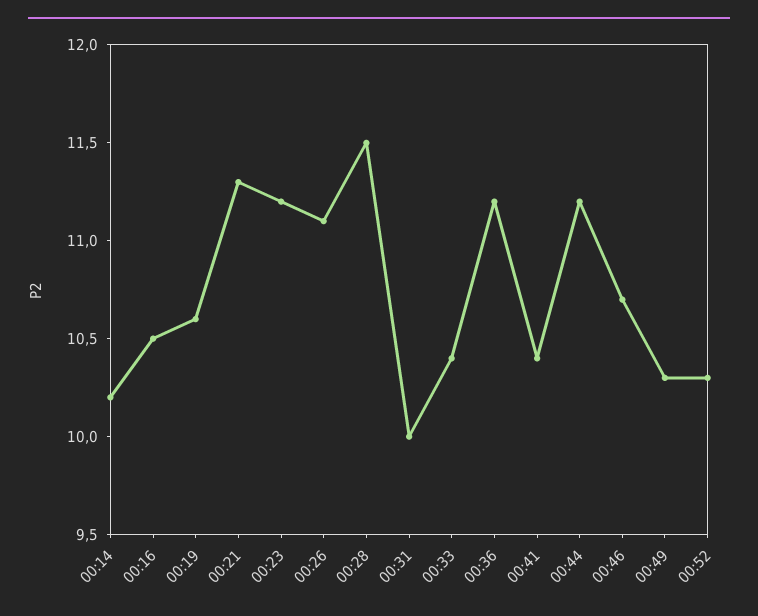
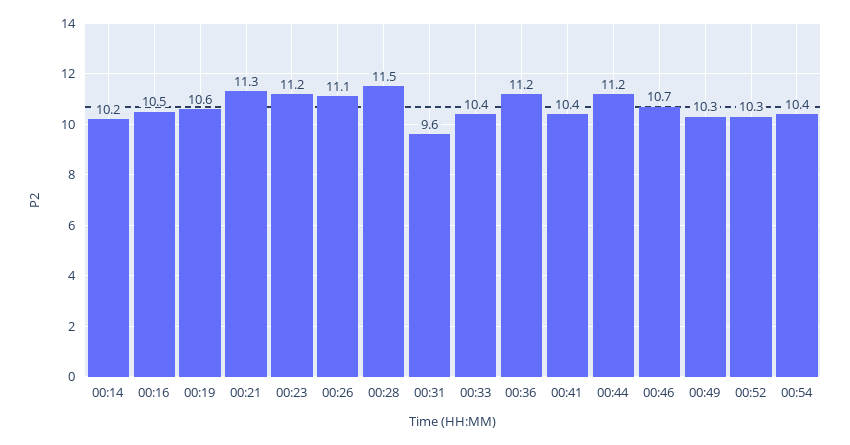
00:31: 10 -> 9.6
00:54: none -> 10.4

